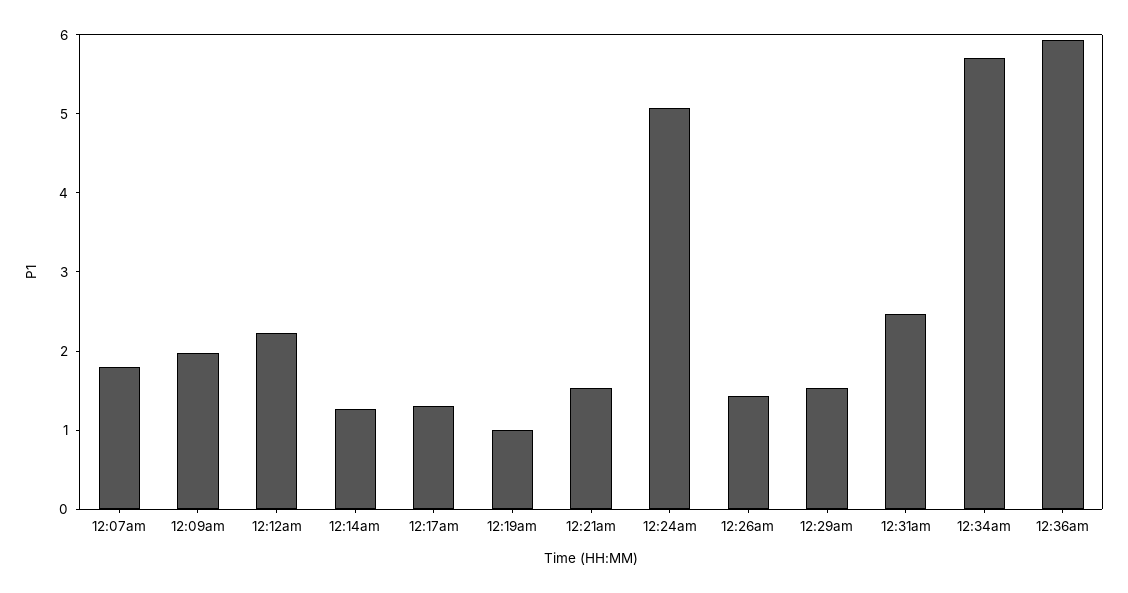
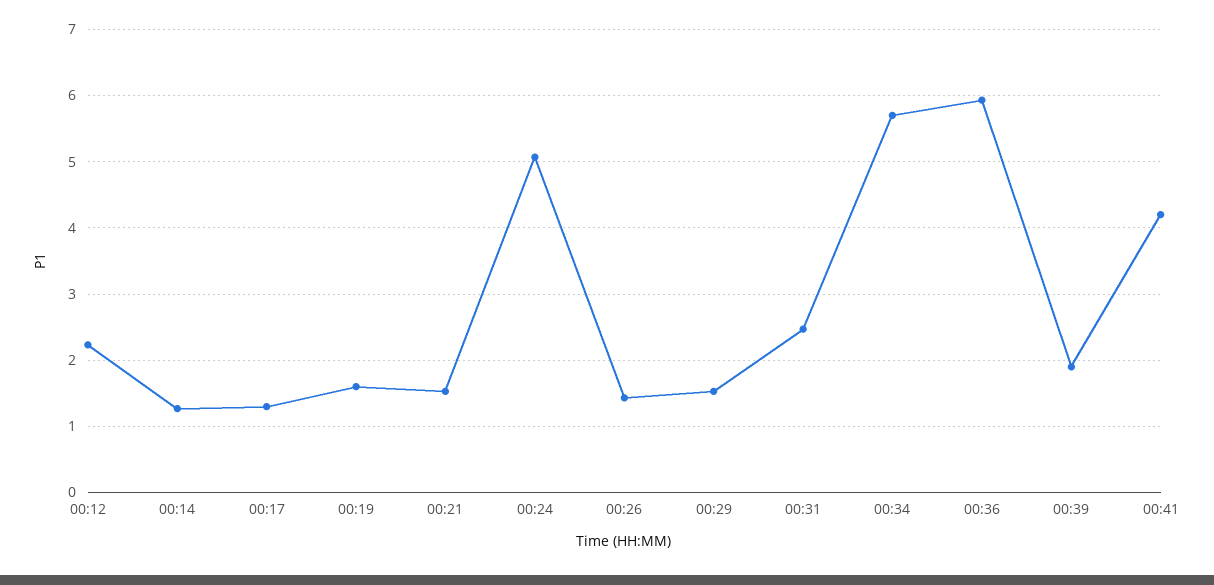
12:07am: 1.8 -> none
12:09am: 2 -> none
12:19am: 1 -> 1.6
00:39: none -> 1.9
00:41: none -> 4.2

